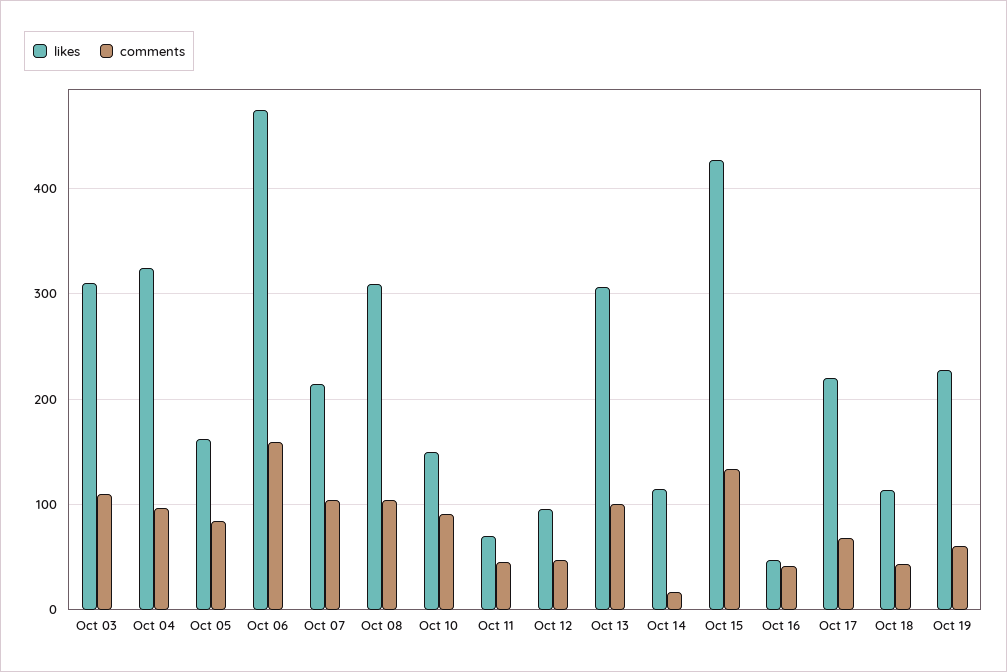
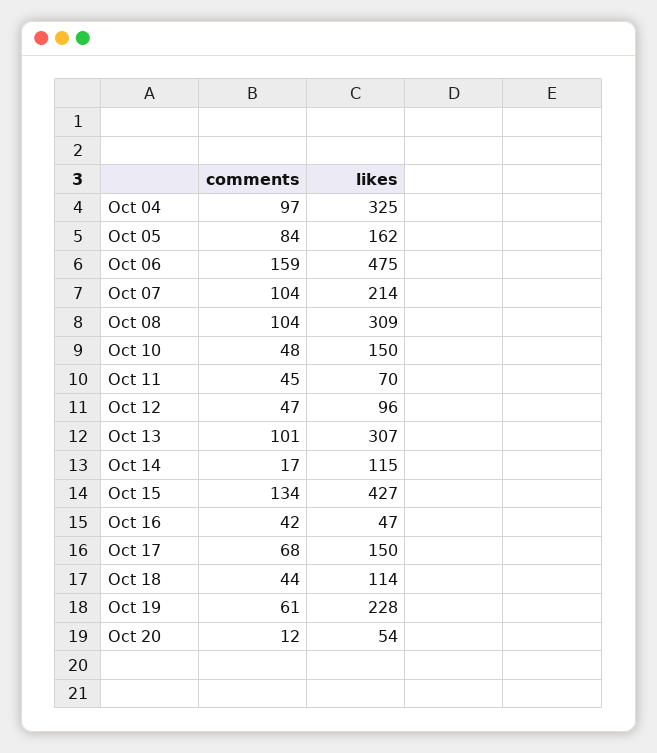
likes, Oct 03: 310 -> none
comments, Oct 03: 110 -> none
comments, Oct 10: 90 -> 48
likes, Oct 17: 220 -> 150
comments, Oct 20: none -> 12
likes, Oct 20: none -> 54

